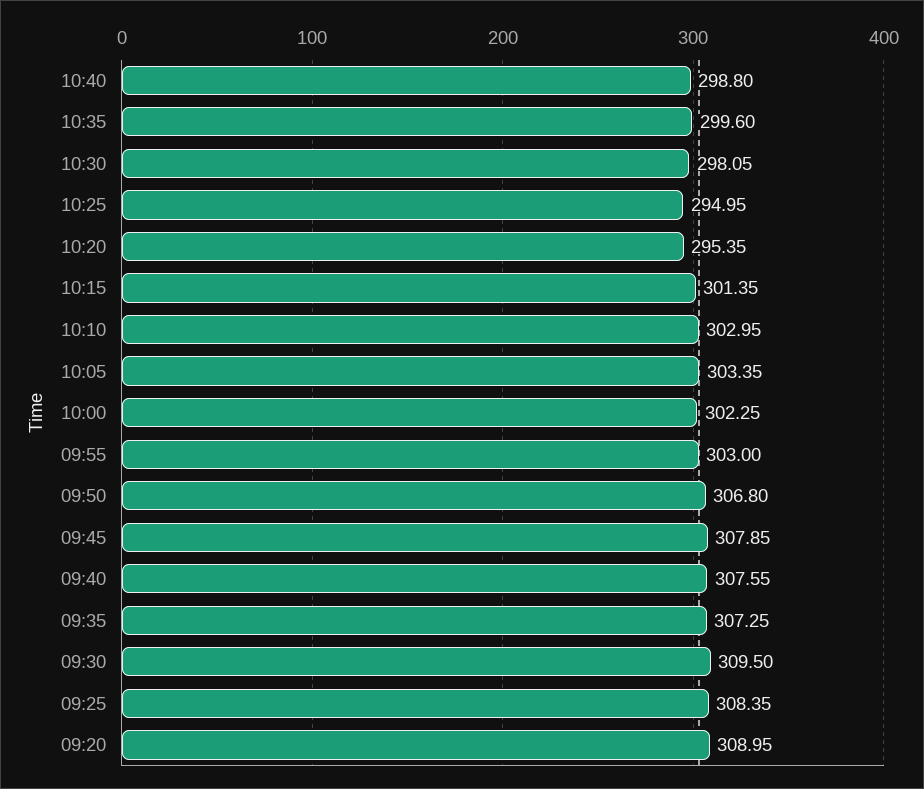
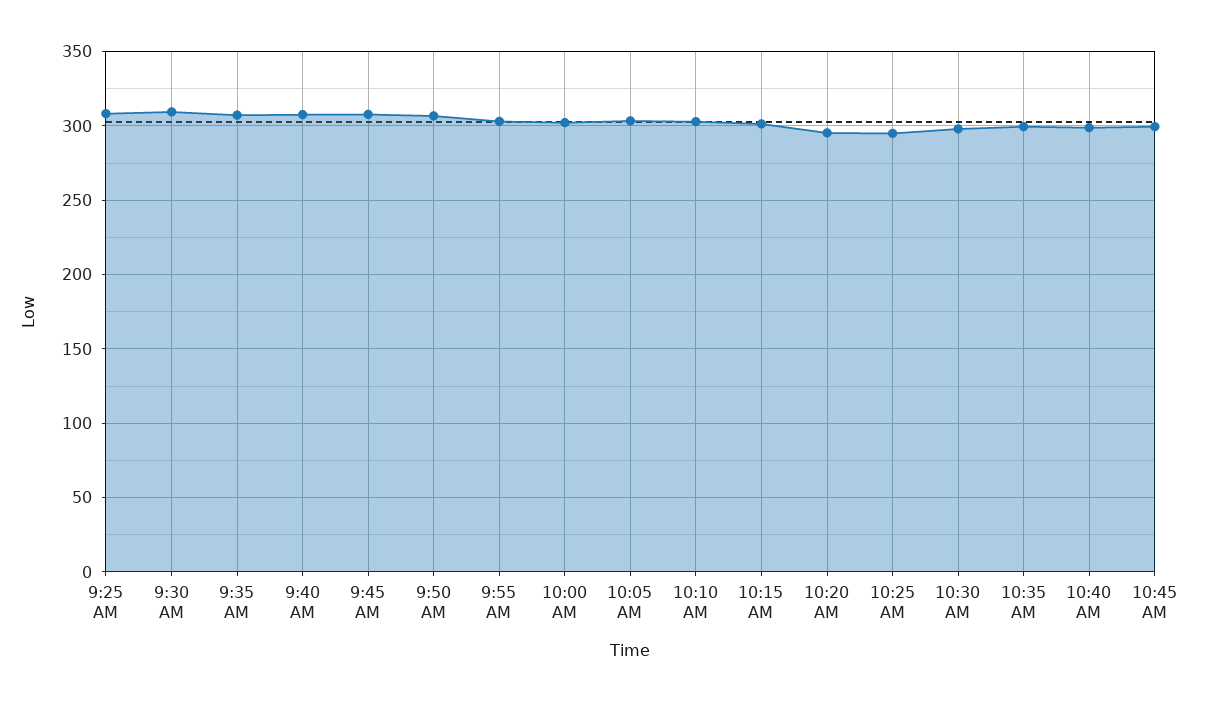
09:20: 308.95 -> none
10:45 AM: none -> 300

